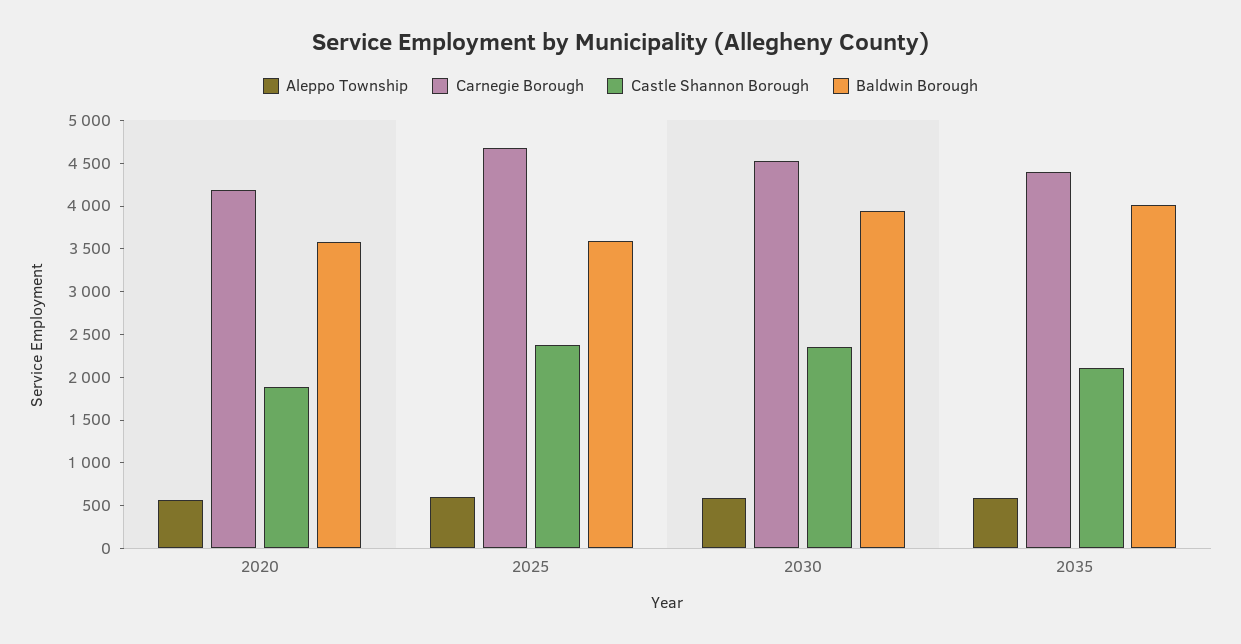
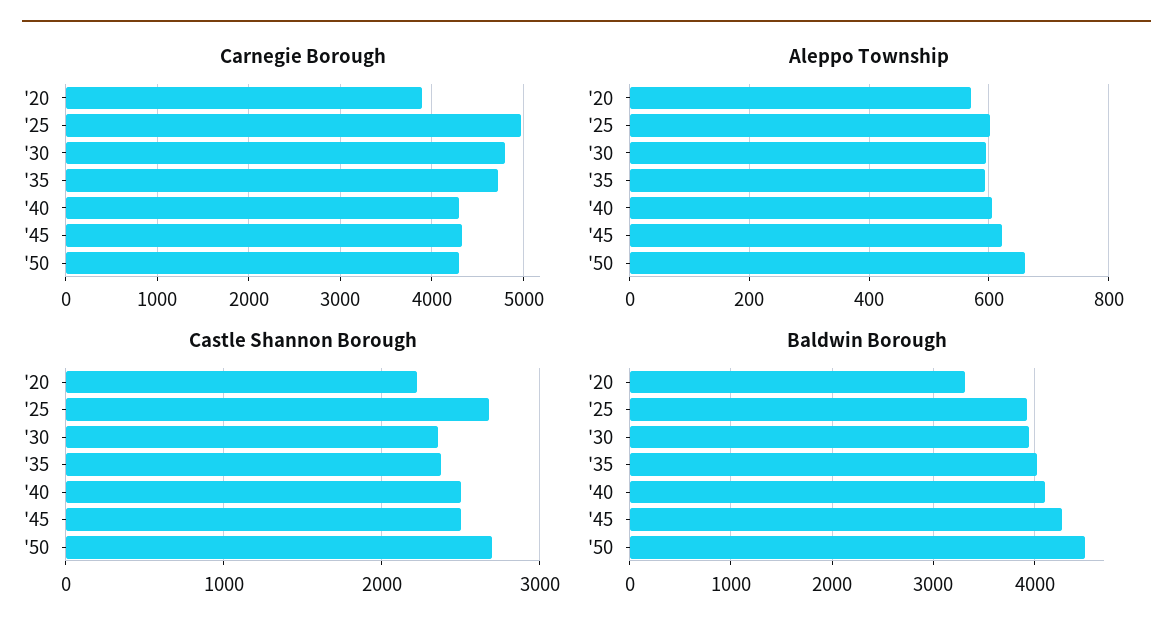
Carnegie Borough, 2020: 4200 -> 3900
Castle Shannon Borough, 2020: 1900 -> 2200
Baldwin Borough, 2020: 3600 -> 3300
Carnegie Borough, 2025: 4700 -> 5000
Castle Shannon Borough, 2025: 2400 -> 2700
Baldwin Borough, 2025: 3600 -> 3900
Carnegie Borough, 2030: 4500 -> 4800
Carnegie Borough, 2035: 4400 -> 4700
Castle Shannon Borough, 2035: 2100 -> 2400
Carnegie Borough, '40: none -> 4300
Carnegie Borough, '45: none -> 4300
Carnegie Borough, '50: none -> 4300
Aleppo Township, '40: none -> 600
Aleppo Township, '45: none -> 620
Aleppo Township, '50: none -> 660
Castle Shannon Borough, '40: none -> 2500
Castle Shannon Borough, '45: none -> 2500
Castle Shannon Borough, '50: none -> 2700
Baldwin Borough, '40: none -> 4100
Baldwin Borough, '45: none -> 4300
Baldwin Borough, '50: none -> 4500

